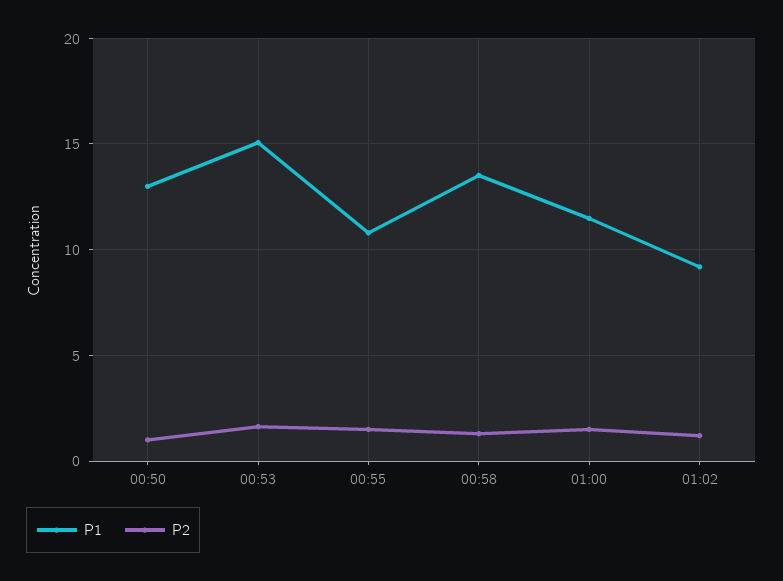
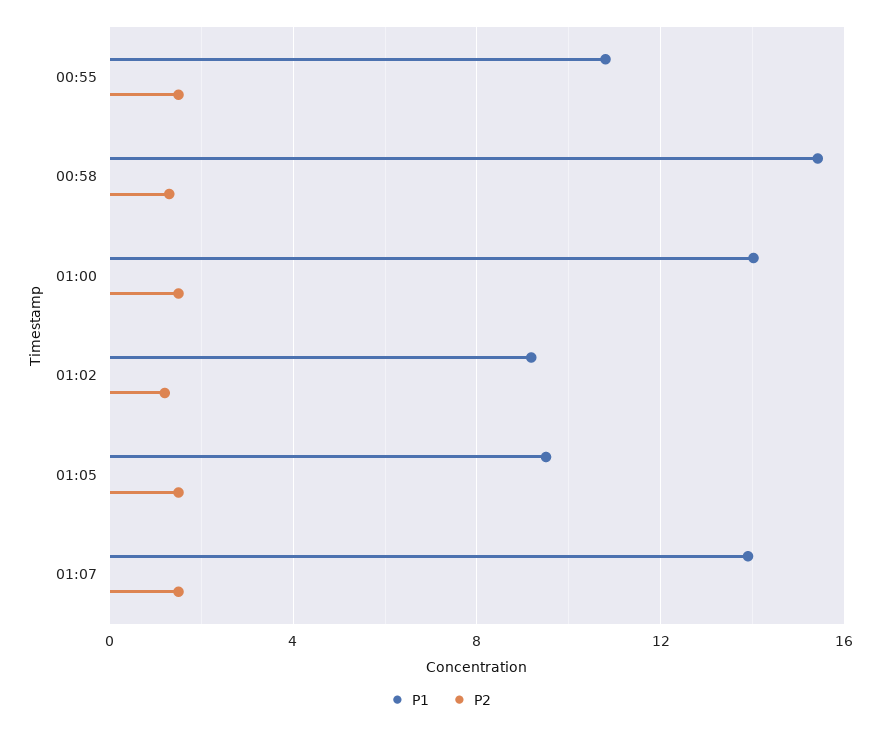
P1, 00:50: 13 -> none
P2, 00:50: 1 -> none
P1, 00:53: 15 -> none
P2, 00:53: 1.5 -> none
P1, 00:58: 13.5 -> 15.5
P1, 01:00: 11.5 -> 14
P1, 01:05: none -> 9.5
P2, 01:05: none -> 1.5
P1, 01:07: none -> 14
P2, 01:07: none -> 1.5

